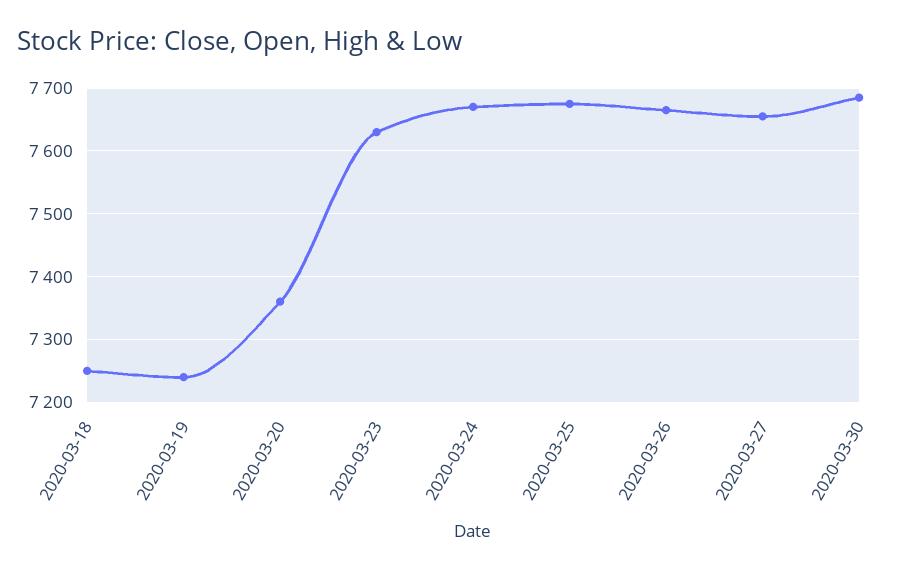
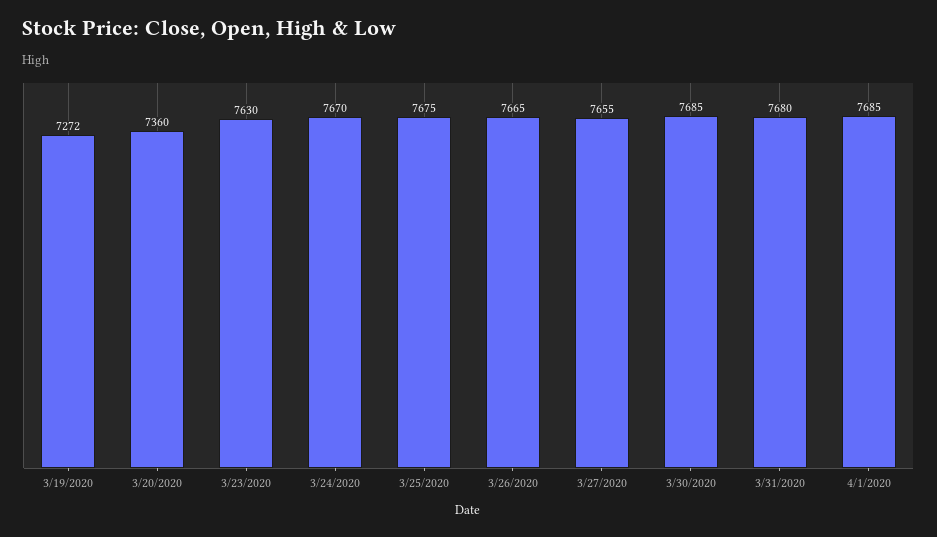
2020-03-18: 7250 -> none
2020-03-19: 7240 -> 7272
3/31/2020: none -> 7680
4/1/2020: none -> 7685

